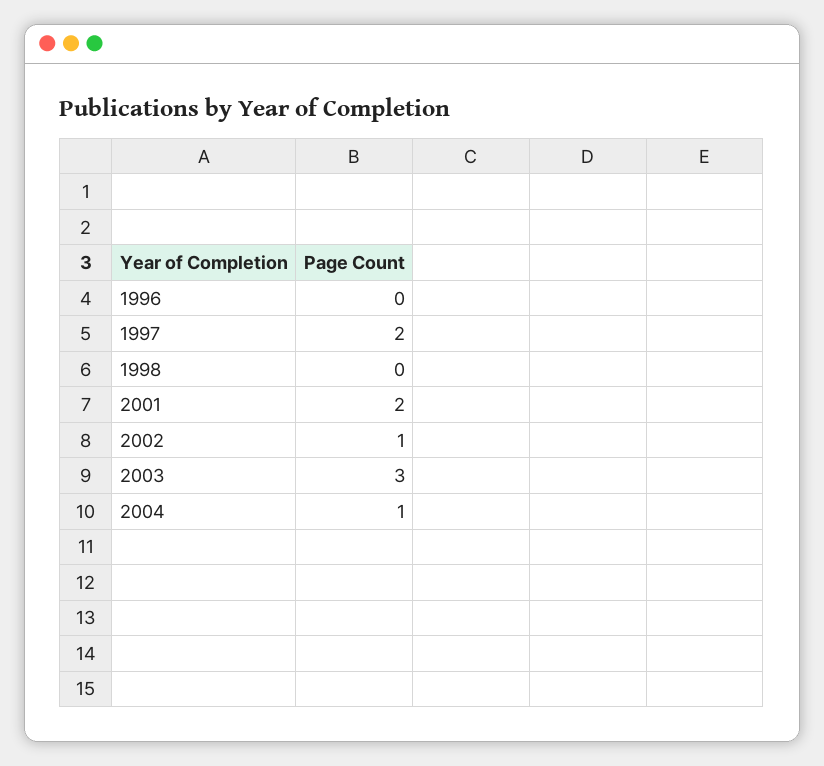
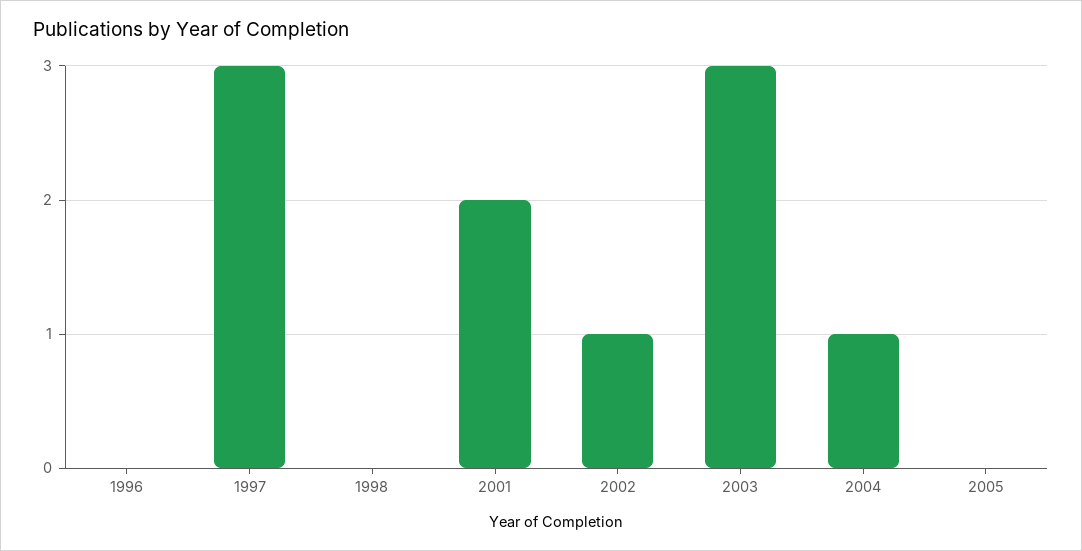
1997: 2 -> 3
2005: none -> 0

